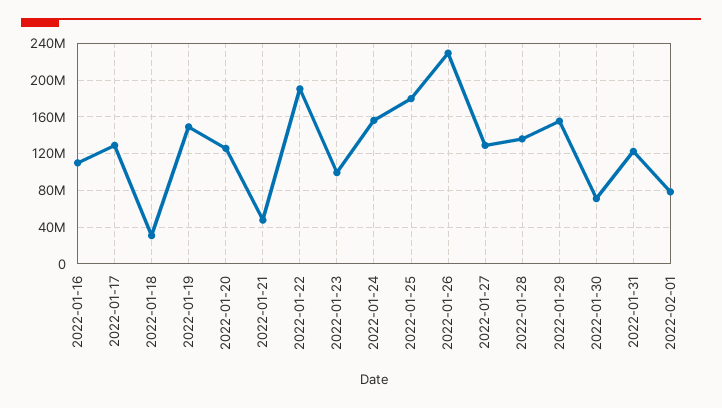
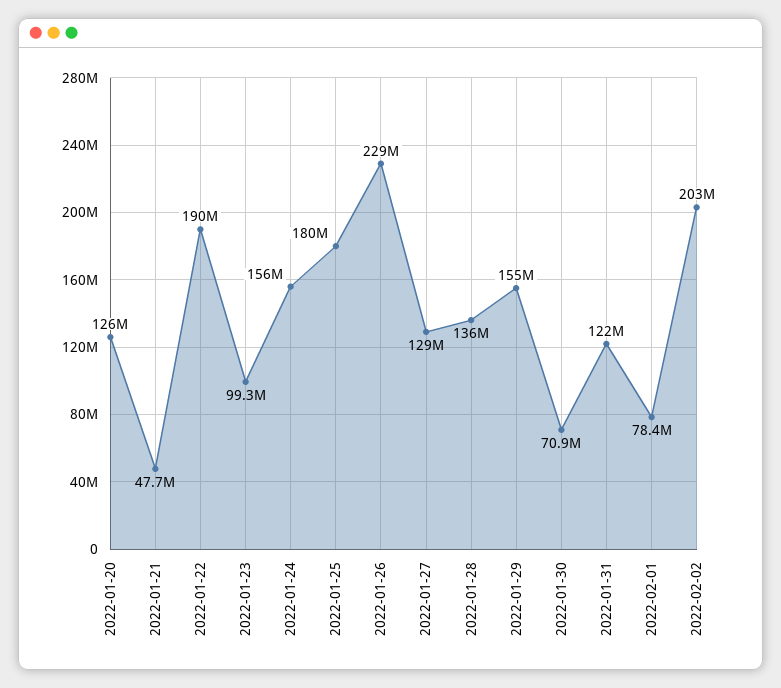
2022-01-16: 110000000 -> none
2022-01-17: 130000000 -> none
2022-01-18: 30000000 -> none
2022-01-19: 150000000 -> none
2022-02-02: none -> 203000000

